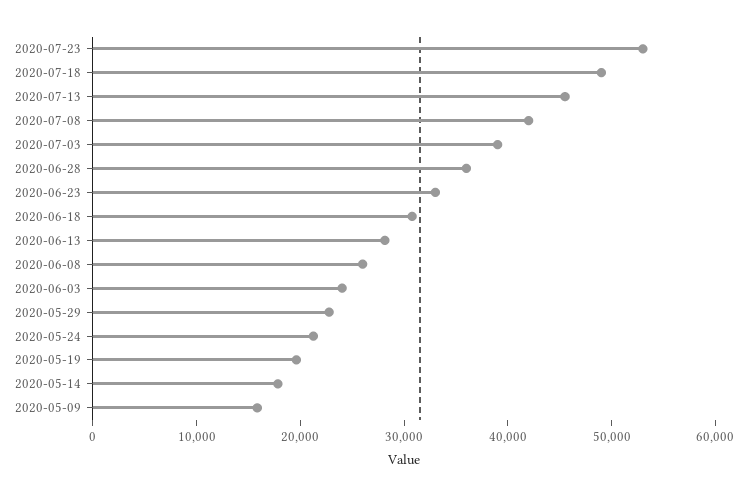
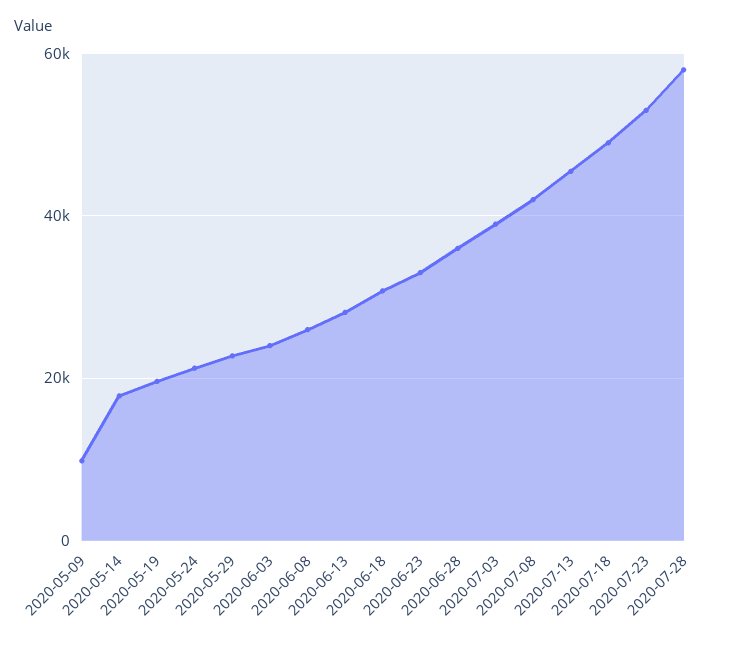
2020-05-09: 16000 -> 10000
2020-07-28: none -> 58000

